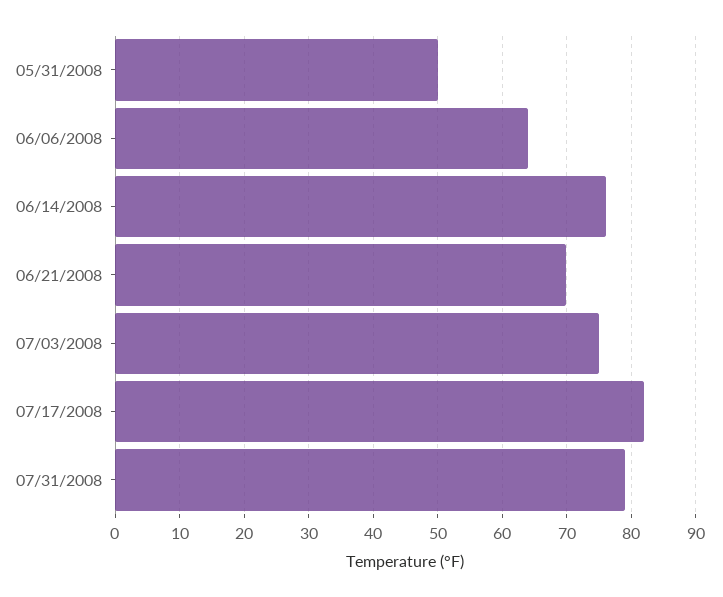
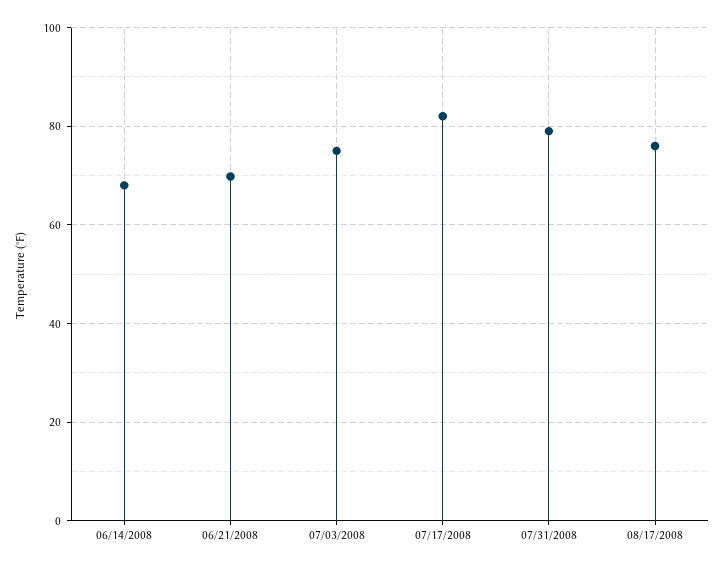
05/31/2008: 50 -> none
06/06/2008: 64 -> none
06/14/2008: 76 -> 68
08/17/2008: none -> 76

